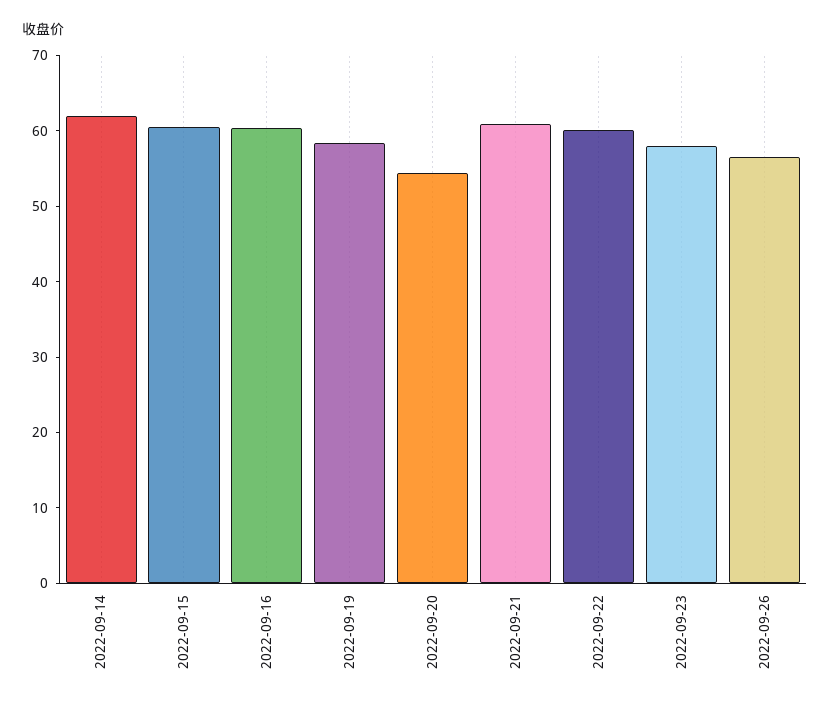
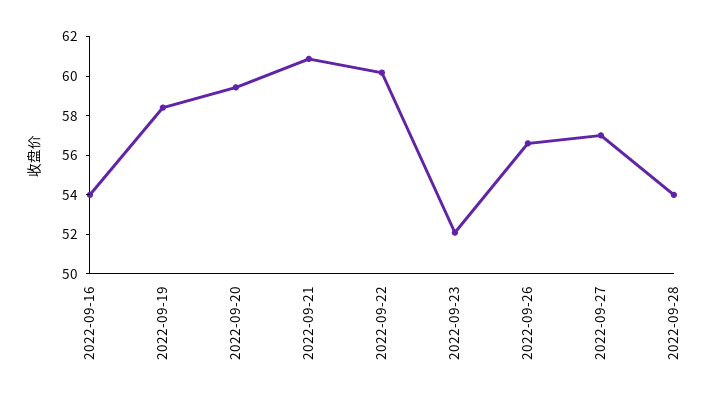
2022-09-14: 62 -> none
2022-09-15: 60 -> none
2022-09-16: 60 -> 54
2022-09-20: 54 -> 59.5
2022-09-23: 58 -> 52
2022-09-27: none -> 57
2022-09-28: none -> 54

